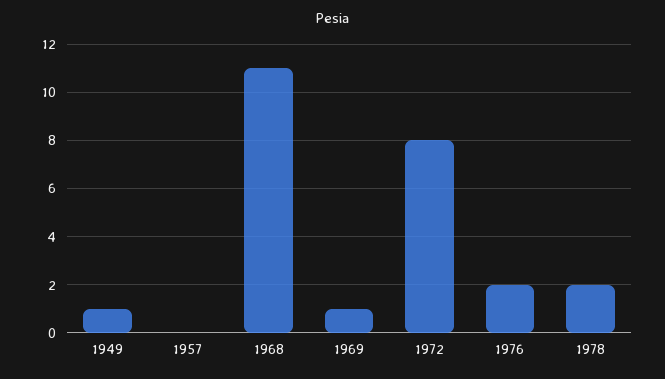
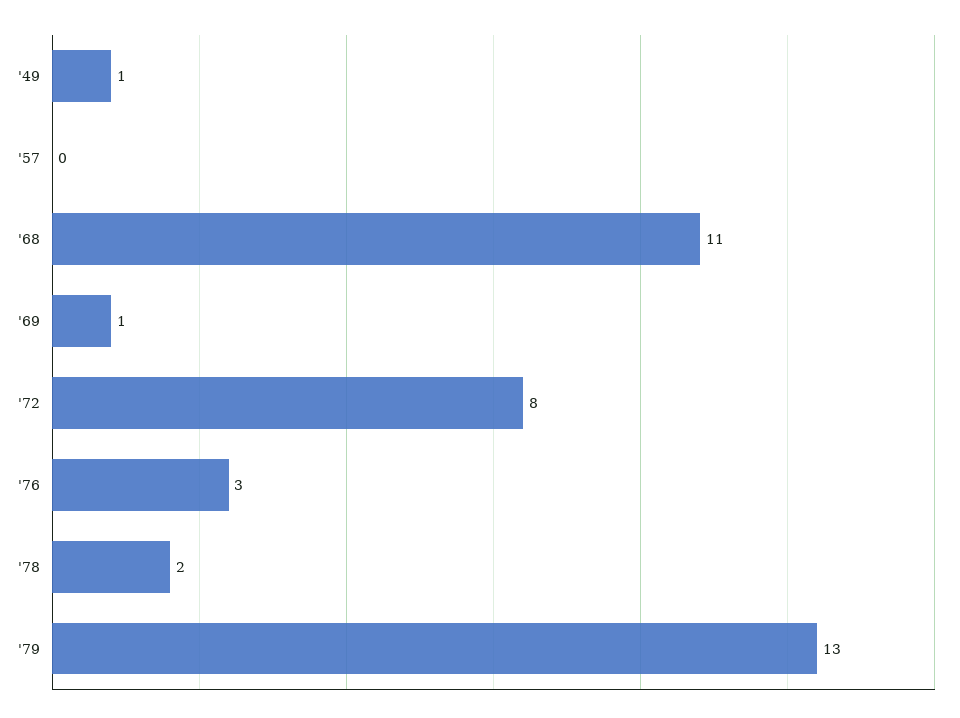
1976: 2 -> 3
'79: none -> 13

